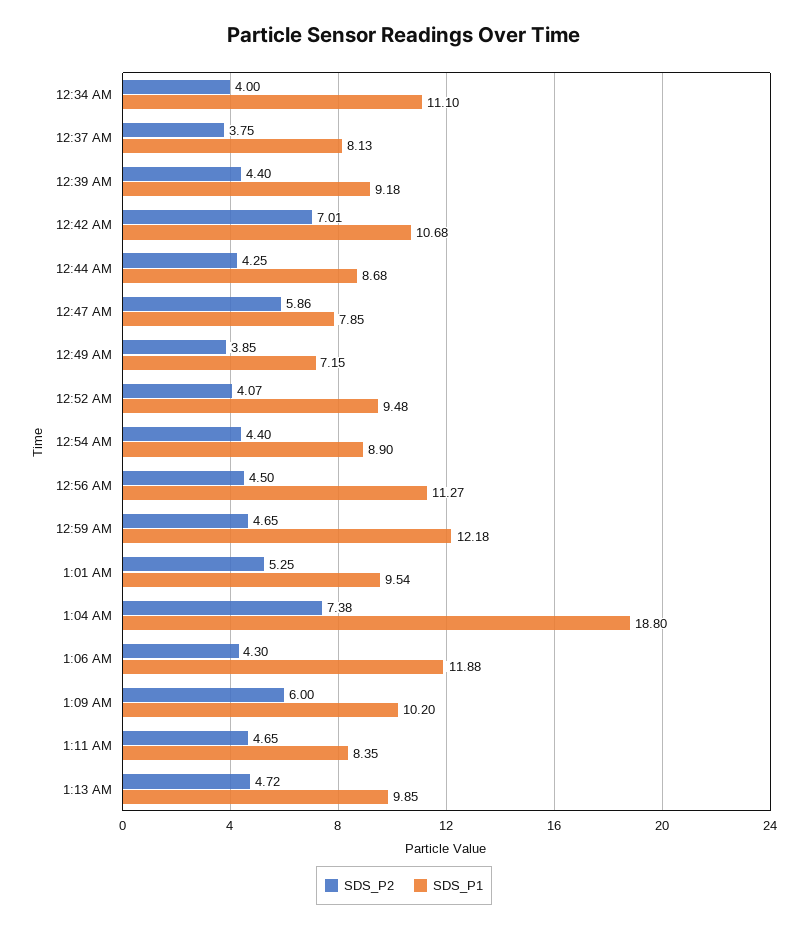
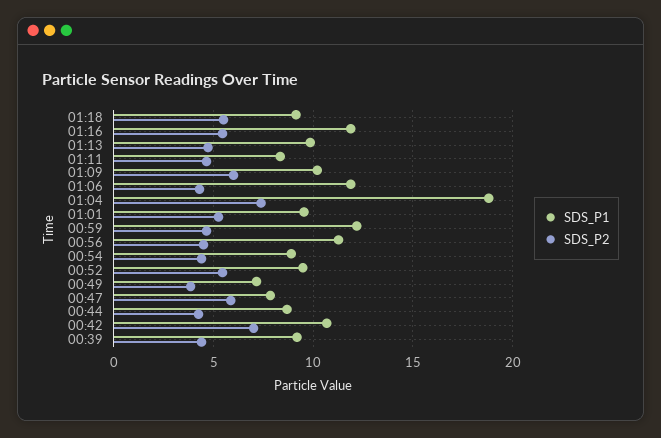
SDS_P2, 12:34 AM: 4 -> none
SDS_P1, 12:34 AM: 11.1 -> none
SDS_P2, 12:37 AM: 3.75 -> none
SDS_P1, 12:37 AM: 8.13 -> none
SDS_P2, 12:52 AM: 4.07 -> 5.5
SDS_P1, 01:18: none -> 9
SDS_P2, 01:18: none -> 5.5
SDS_P1, 01:16: none -> 12
SDS_P2, 01:16: none -> 5.5

